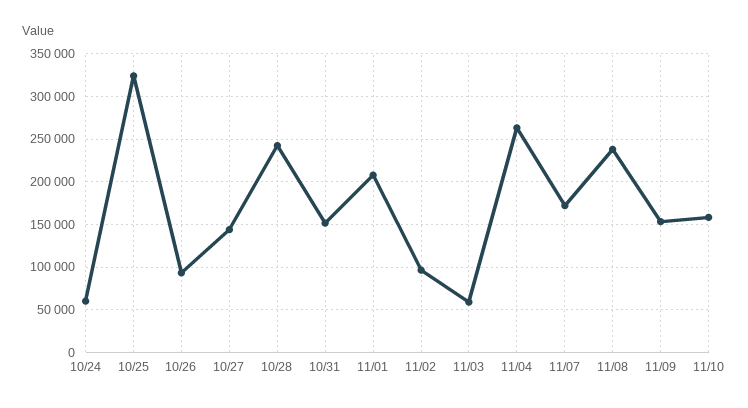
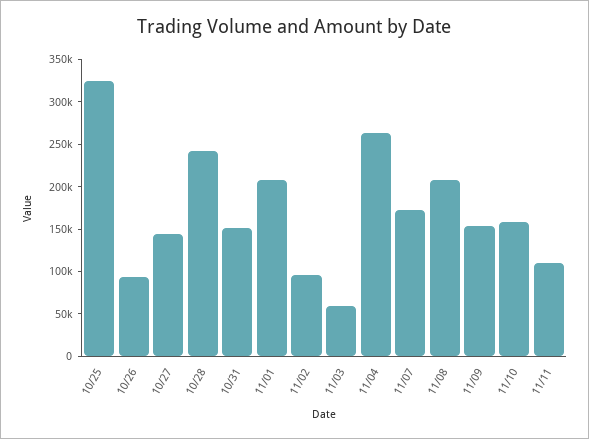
10/24: 60000 -> none
11/08: 240000 -> 210000
11/11: none -> 110000

